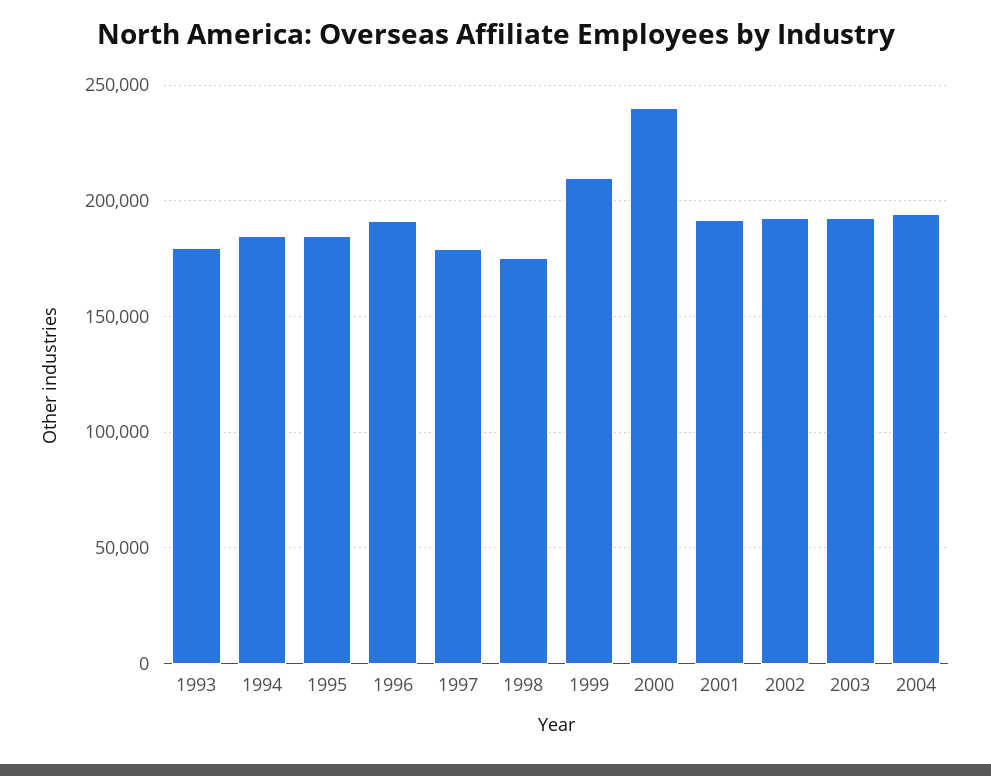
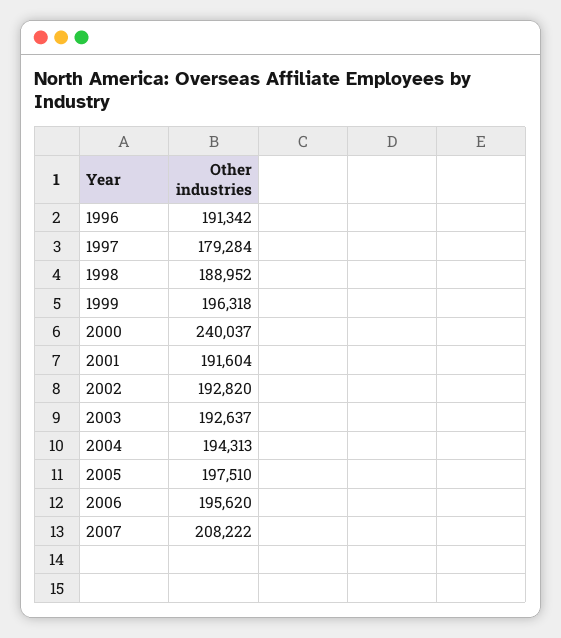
1993: 180000 -> none
1994: 185000 -> none
1995: 185000 -> none
1998: 175000 -> 188952
1999: 210000 -> 196318
2005: none -> 197510
2006: none -> 195620
2007: none -> 208222

